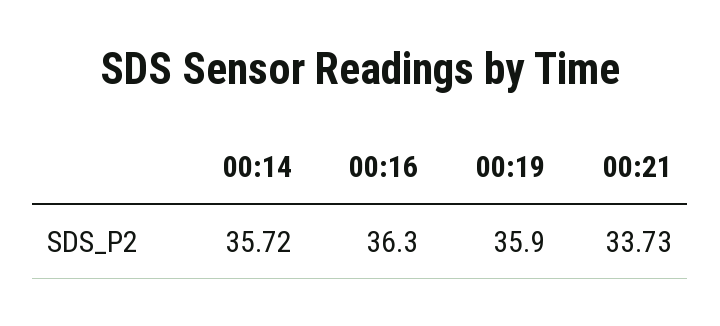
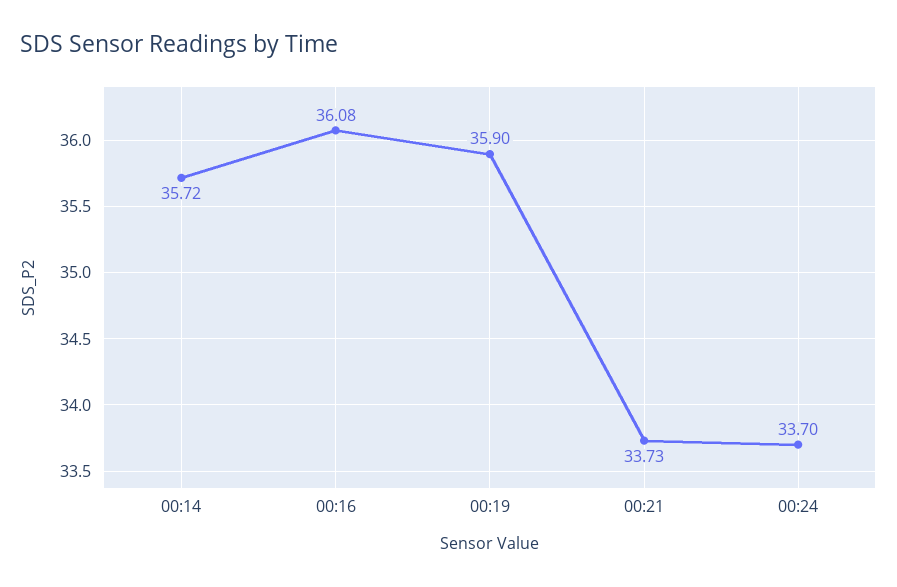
00:16: 36.3 -> 36.08
00:24: none -> 33.7

